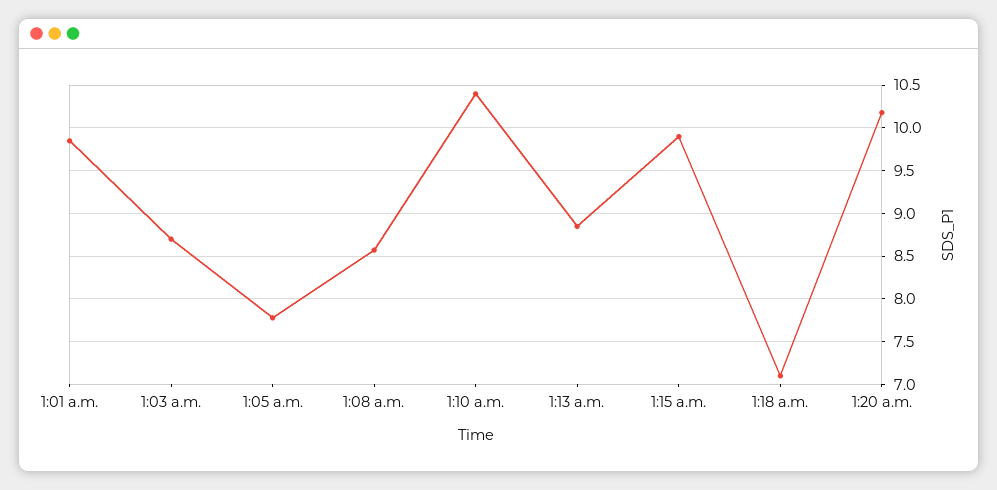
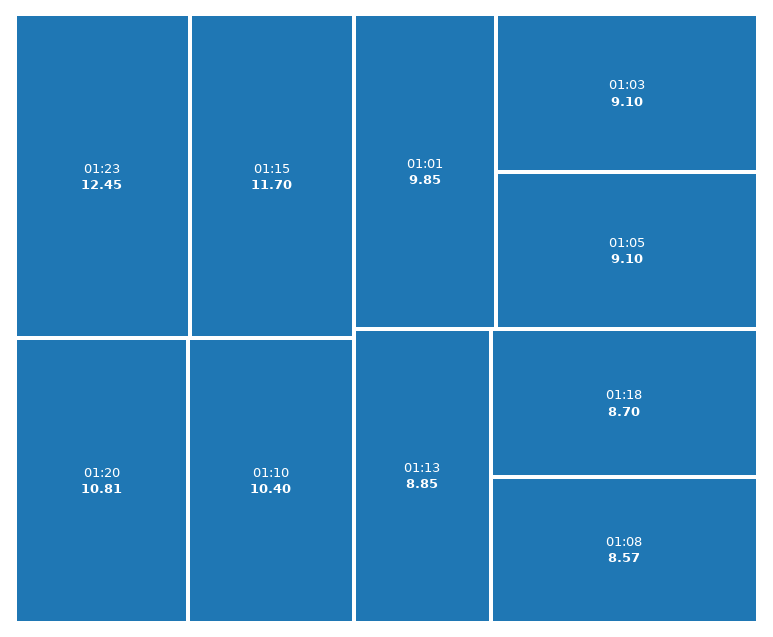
1:03 a.m.: 8.7 -> 9.1
1:05 a.m.: 7.8 -> 9.1
1:15 a.m.: 9.9 -> 11.7
1:18 a.m.: 7.1 -> 8.7
1:20 a.m.: 10.2 -> 10.81
01:23: none -> 12.45

